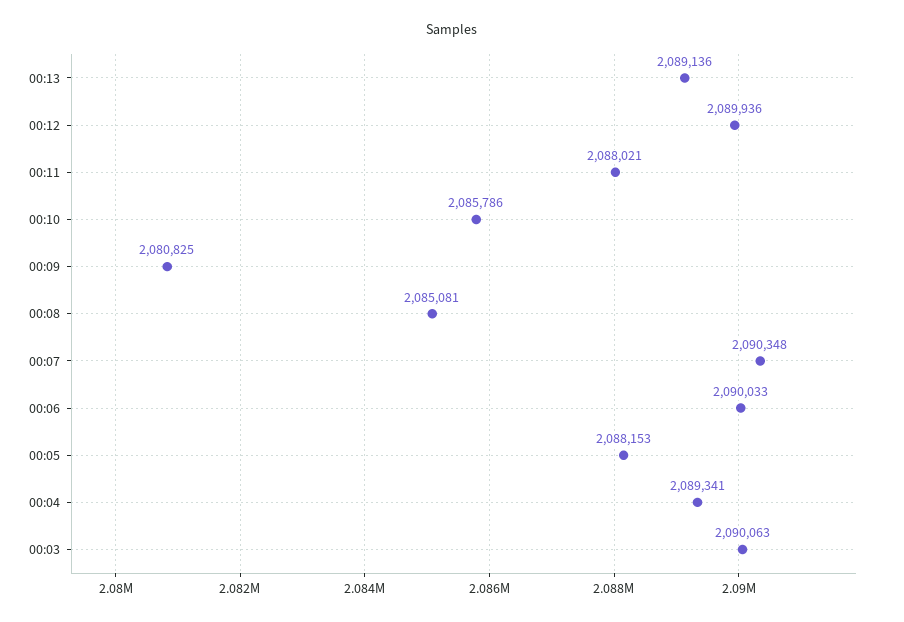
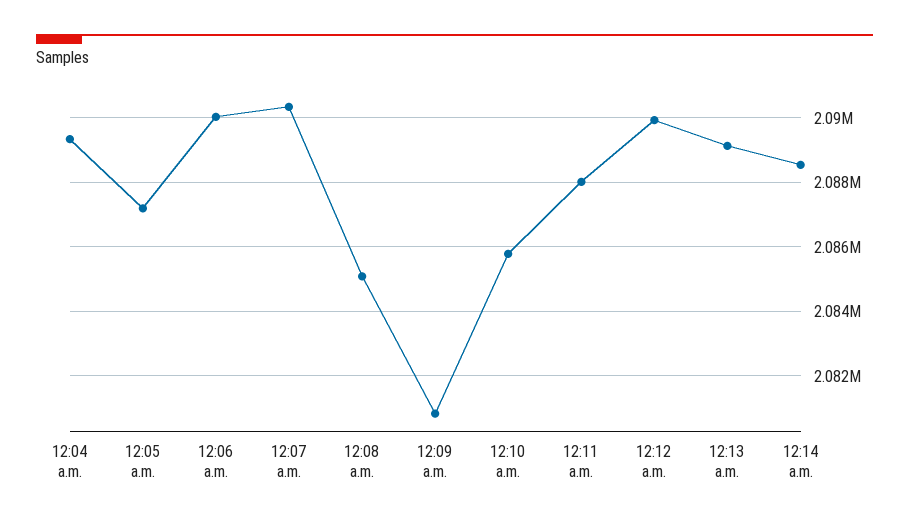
00:05: 2088153 -> 2087200
00:03: 2090063 -> none
12:14 a.m.: none -> 2088600

